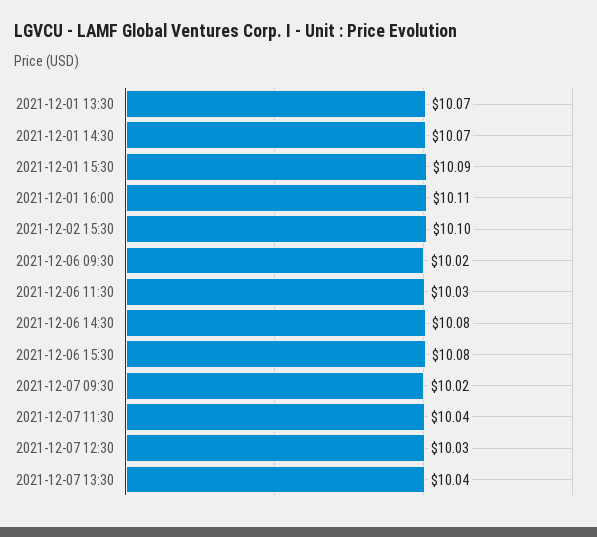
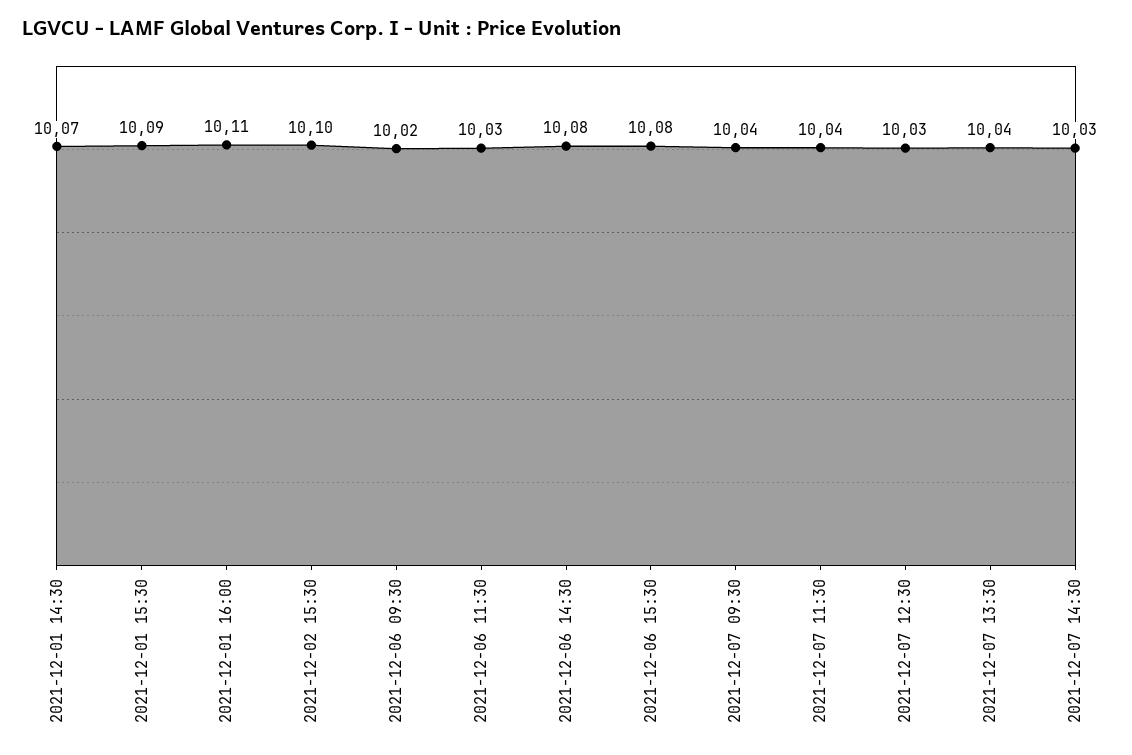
2021-12-01 13:30: 10.07 -> none
2021-12-07 09:30: 10.02 -> 10.04
2021-12-07 14:30: none -> 10.03

